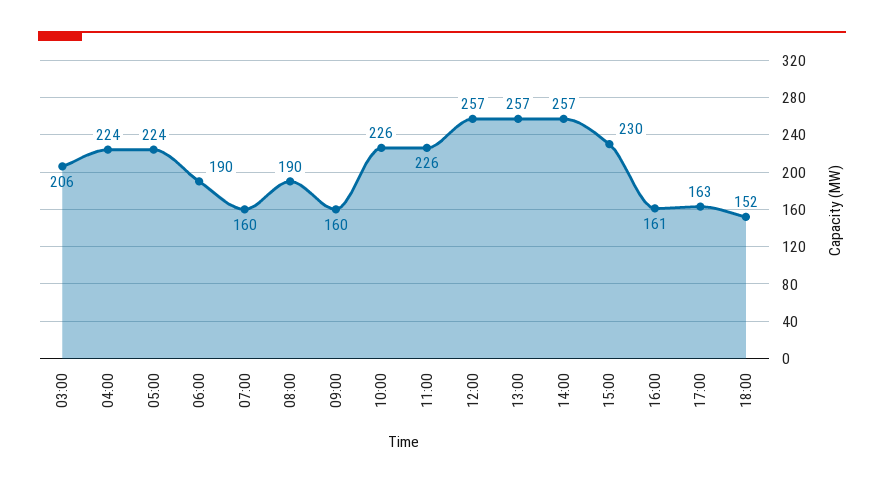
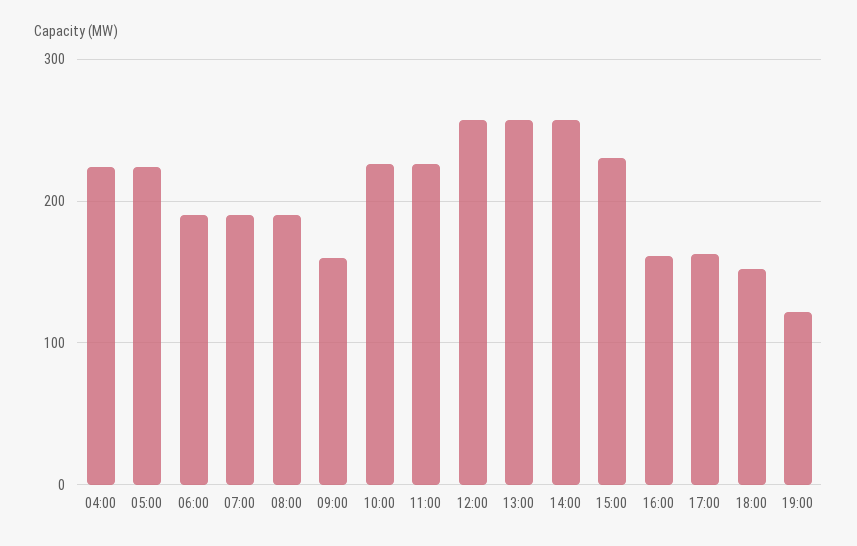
03:00: 206 -> none
07:00: 160 -> 190
19:00: none -> 120

